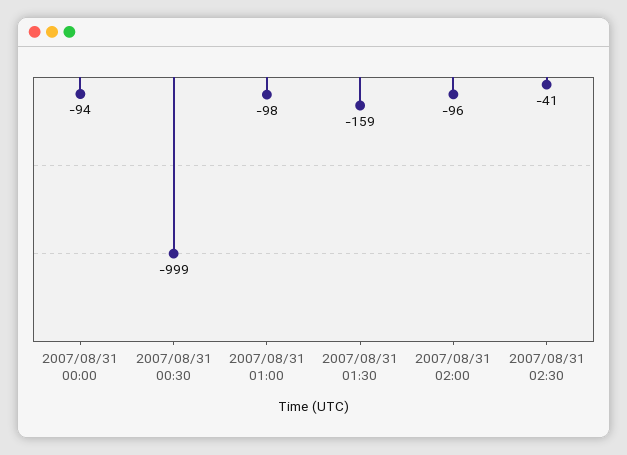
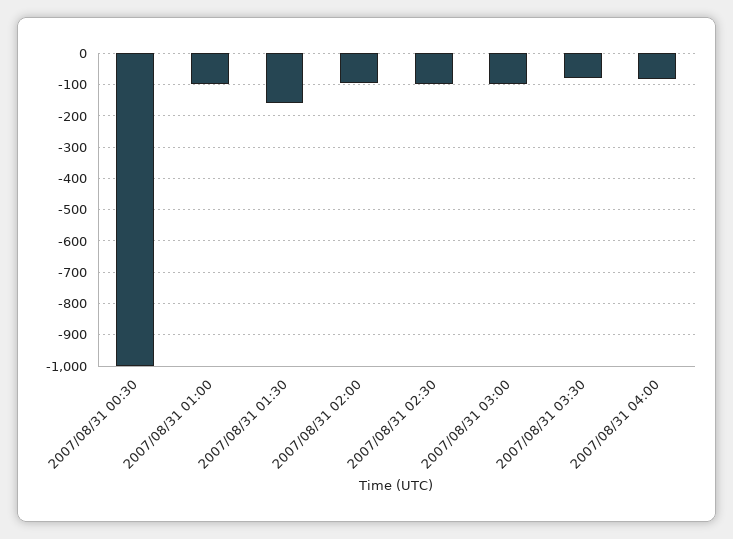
2007/08/31 00:00: -94 -> none
2007/08/31 02:30: -41 -> -100
2007/08/31 03:00: none -> -100
2007/08/31 03:30: none -> -80
2007/08/31 04:00: none -> -80

